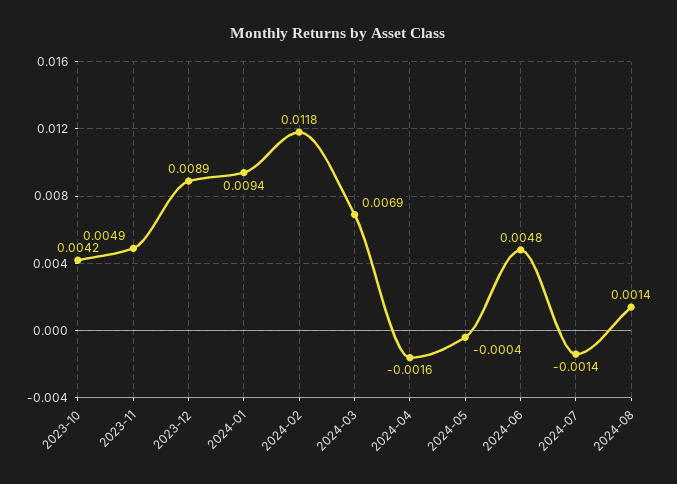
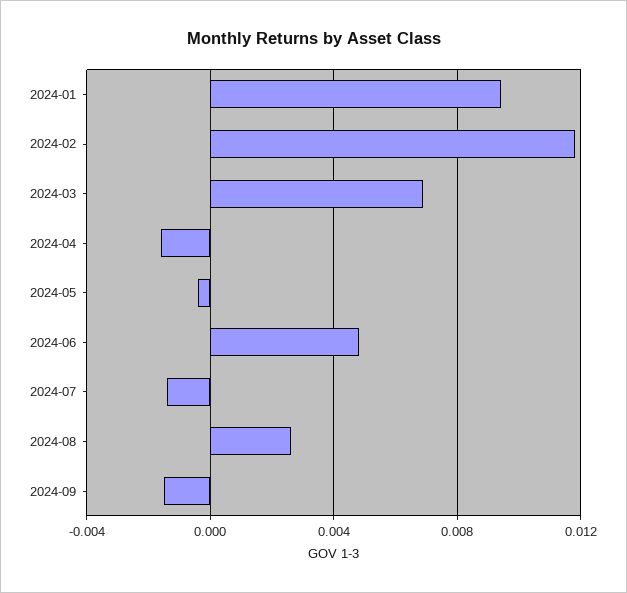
2023-10: 0.0042 -> none
2023-11: 0.0049 -> none
2023-12: 0.0089 -> none
2024-08: 0.0014 -> 0.0025
2024-09: none -> -0.0015

